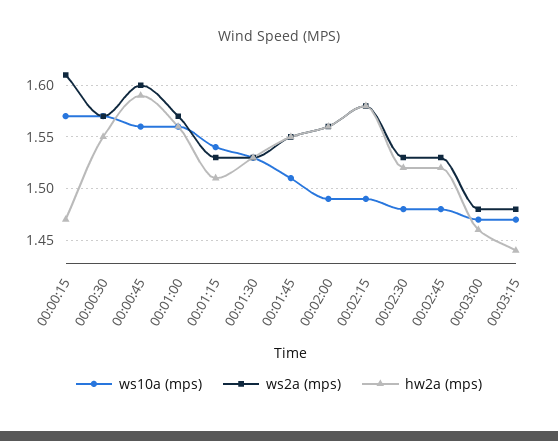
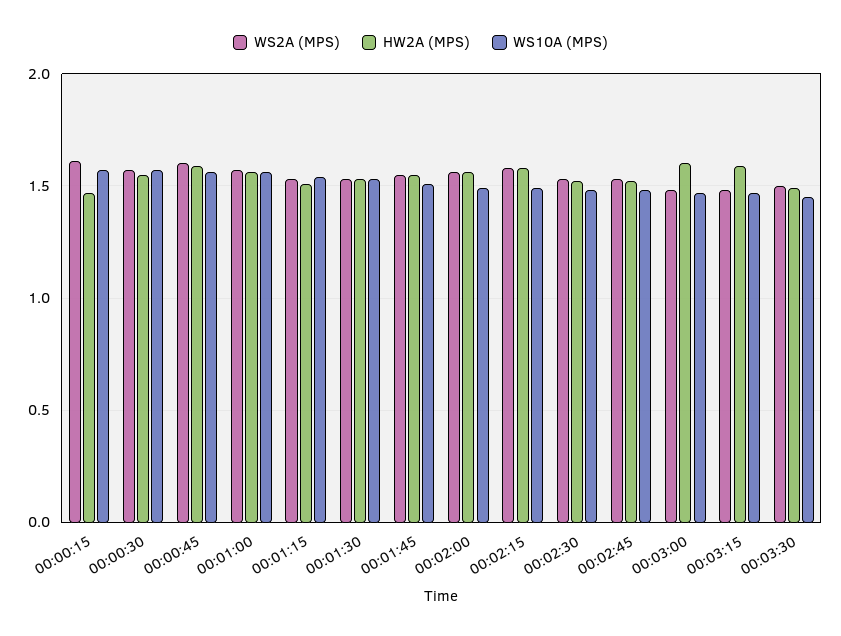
hw2a (mps), 00:03:00: 1.46 -> 1.6
hw2a (mps), 00:03:15: 1.44 -> 1.6
ws2a (mps), 00:03:30: none -> 1.5
hw2a (mps), 00:03:30: none -> 1.5
ws10a (mps), 00:03:30: none -> 1.45

